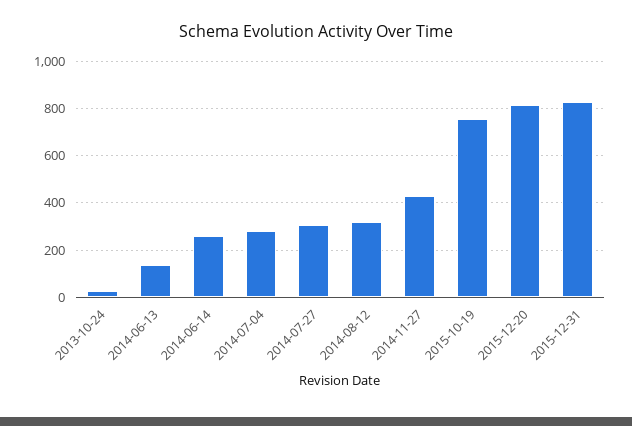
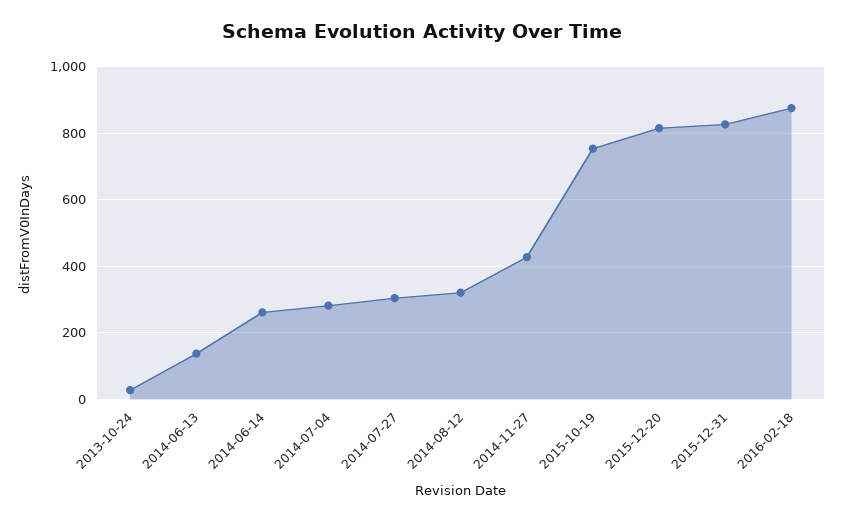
2016-02-18: none -> 880

